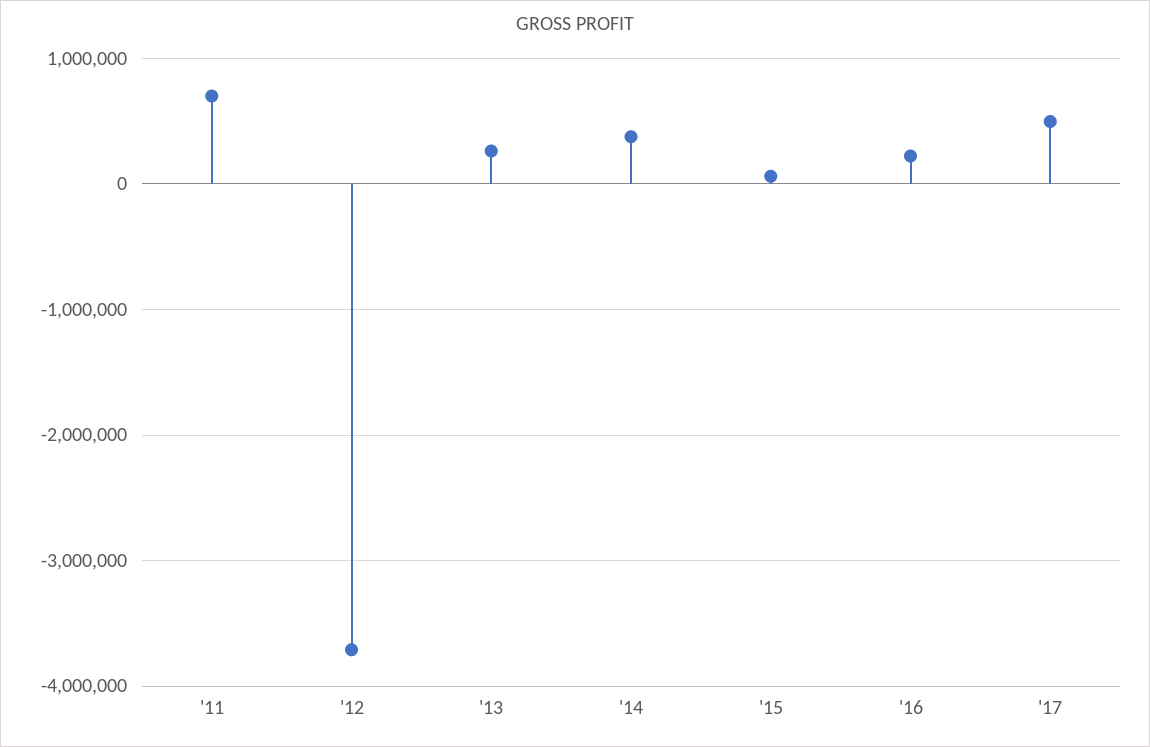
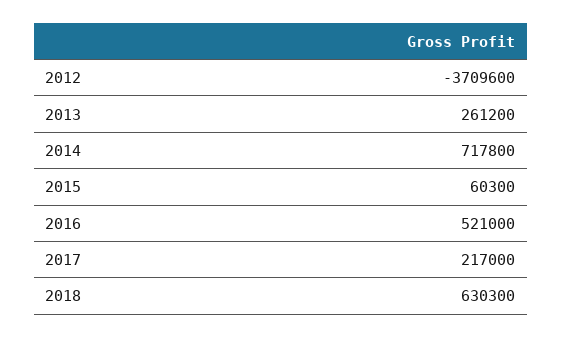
'11: 700000 -> none
'14: 400000 -> 717800
'16: 200000 -> 521000
'17: 500000 -> 217000
2018: none -> 630300

